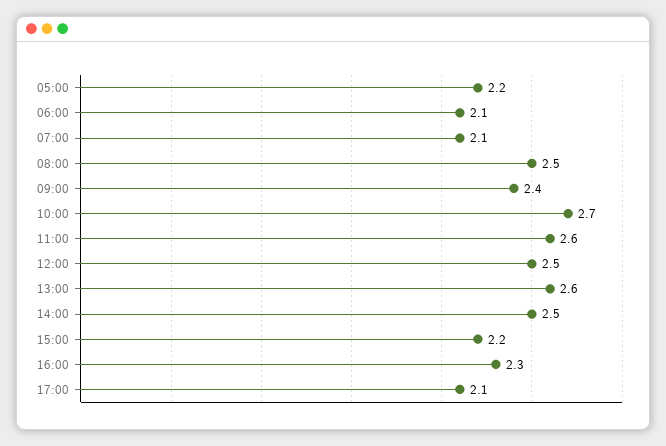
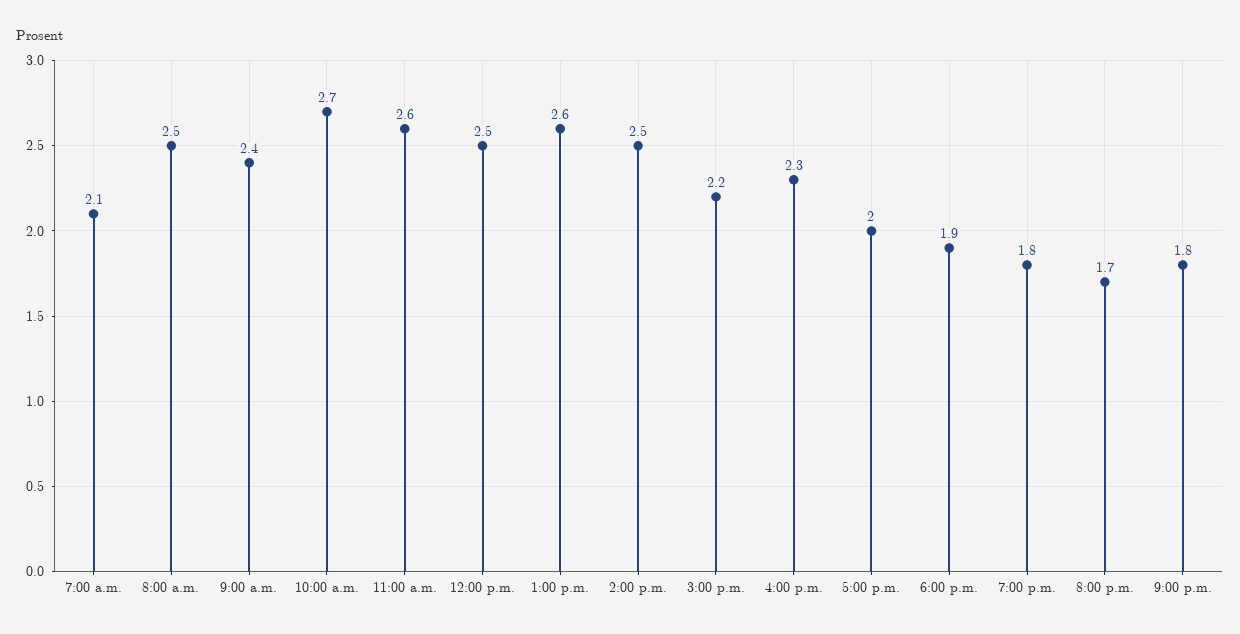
05:00: 2.2 -> none
06:00: 2.1 -> none
17:00: 2.1 -> 2
6:00 p.m.: none -> 1.9
7:00 p.m.: none -> 1.8
8:00 p.m.: none -> 1.7
9:00 p.m.: none -> 1.8

